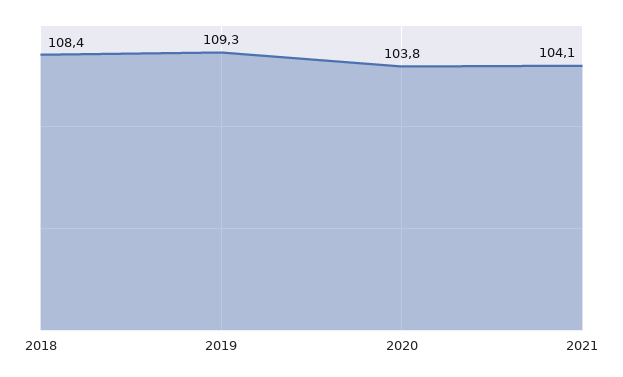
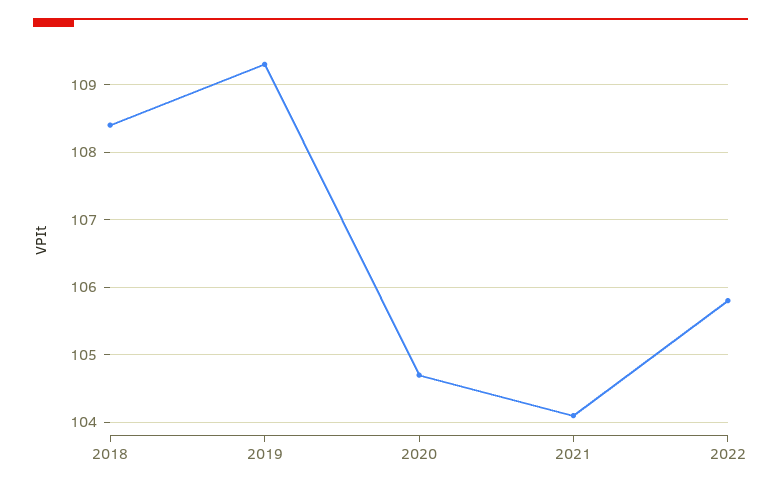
2020: 103.8 -> 104.7
2022: none -> 105.8

